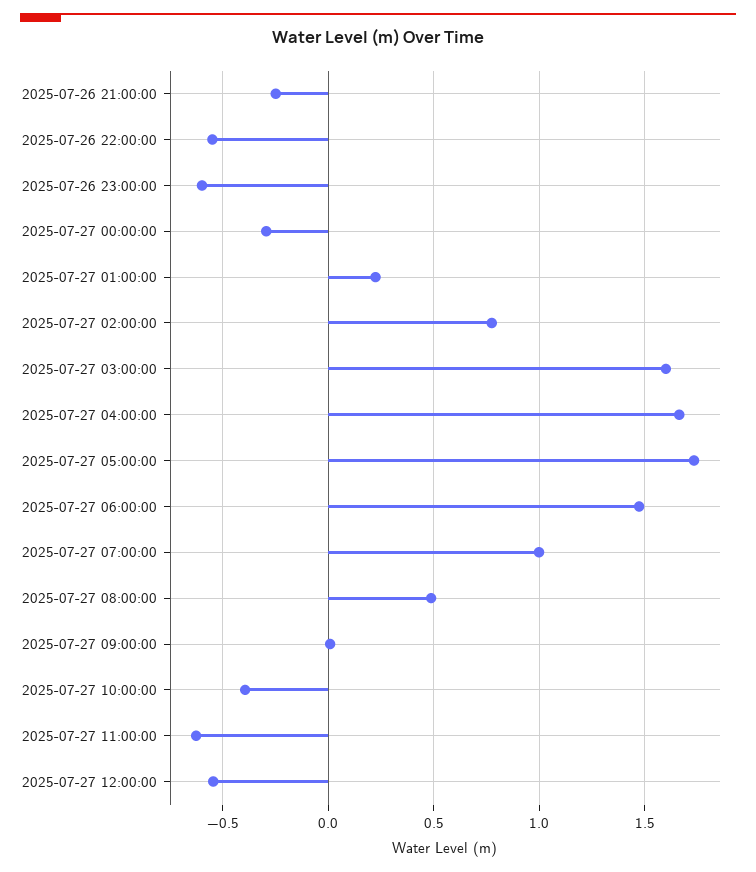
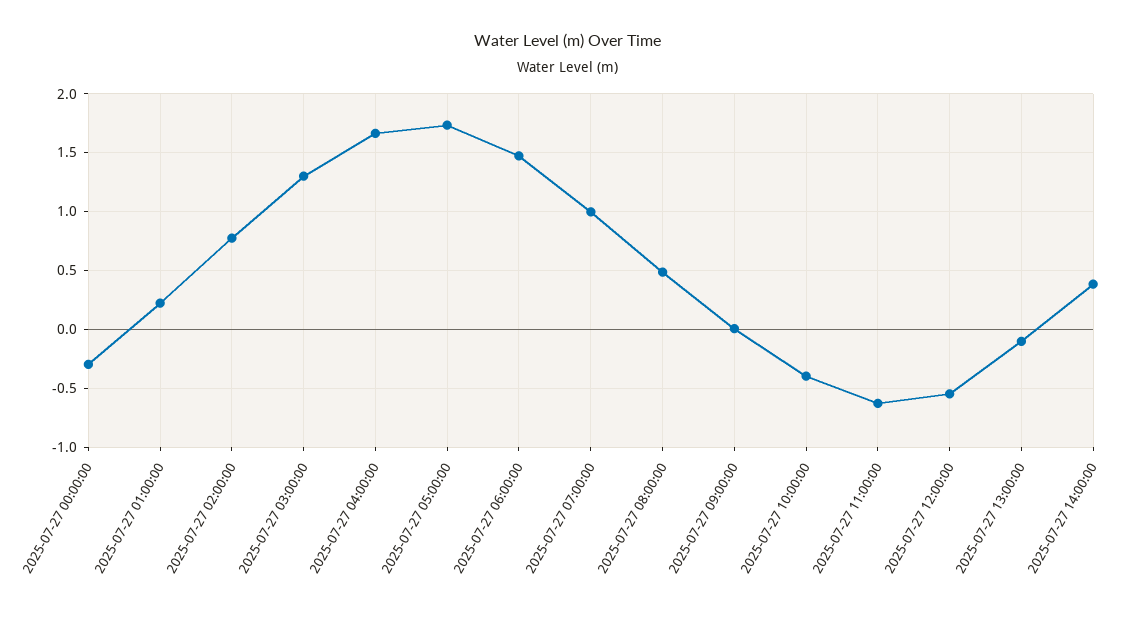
2025-07-26 21:00:00: -0.25 -> none
2025-07-26 22:00:00: -0.55 -> none
2025-07-26 23:00:00: -0.6 -> none
2025-07-27 03:00:00: 1.6 -> 1.3
2025-07-27 13:00:00: none -> -0.1
2025-07-27 14:00:00: none -> 0.4

